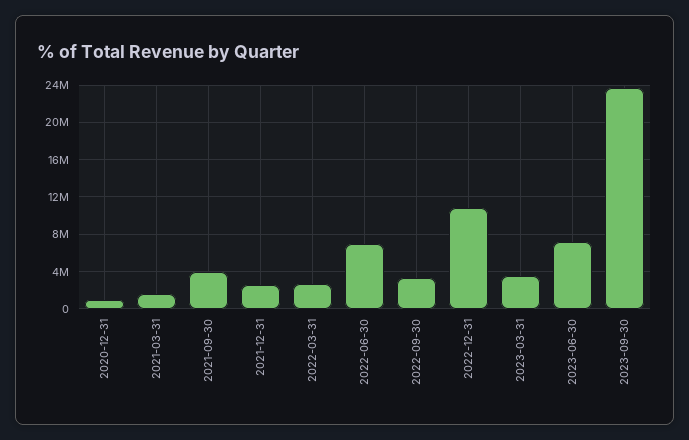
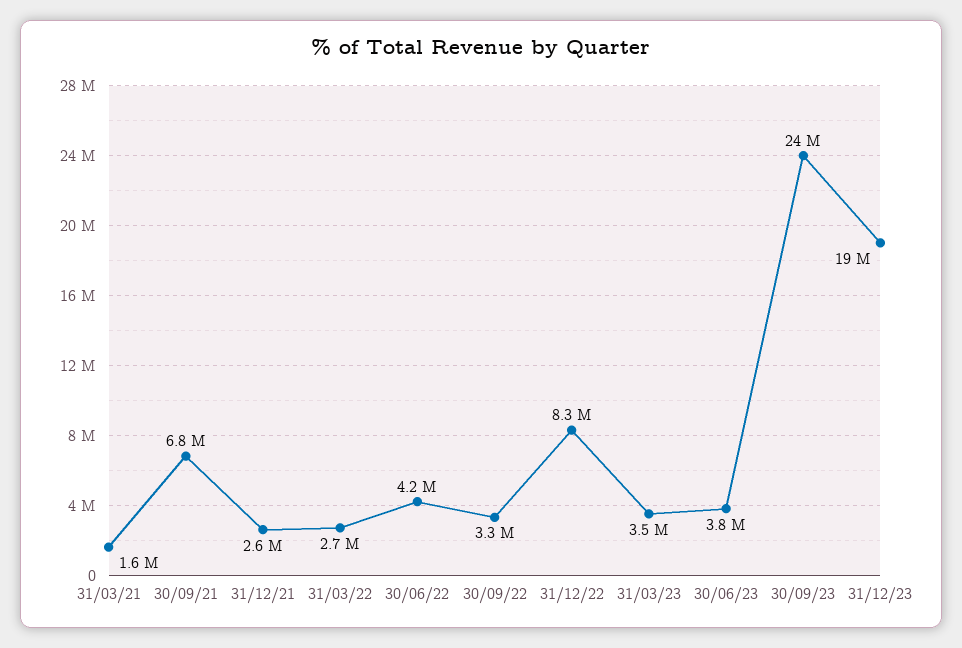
2020-12-31: 1000000 -> none
2021-09-30: 4000000 -> 6800000
2022-06-30: 7000000 -> 4200000
2022-12-31: 11000000 -> 8300000
2023-06-30: 7000000 -> 3800000
31/12/23: none -> 19000000

